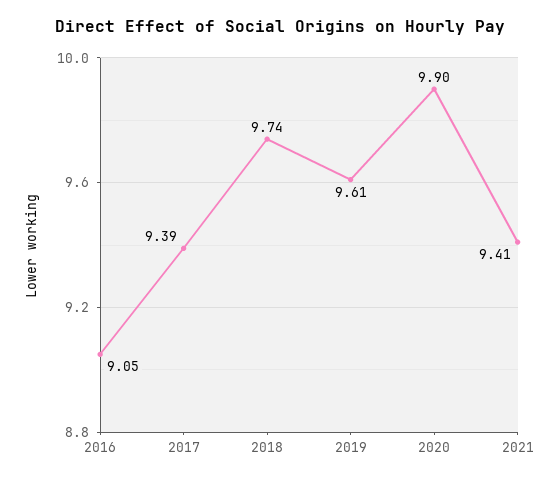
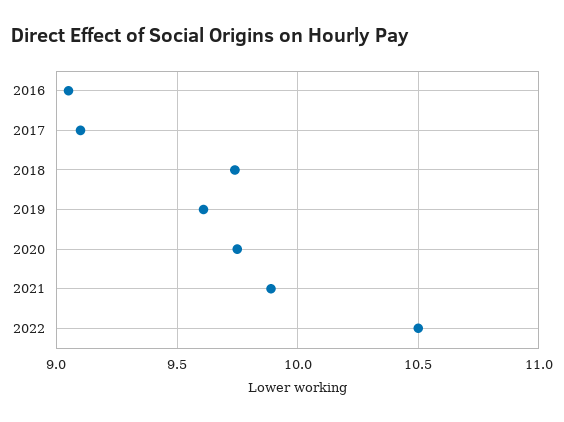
2017: 9.39 -> 9.1
2020: 9.9 -> 9.75
2021: 9.41 -> 9.9
2022: none -> 10.5

